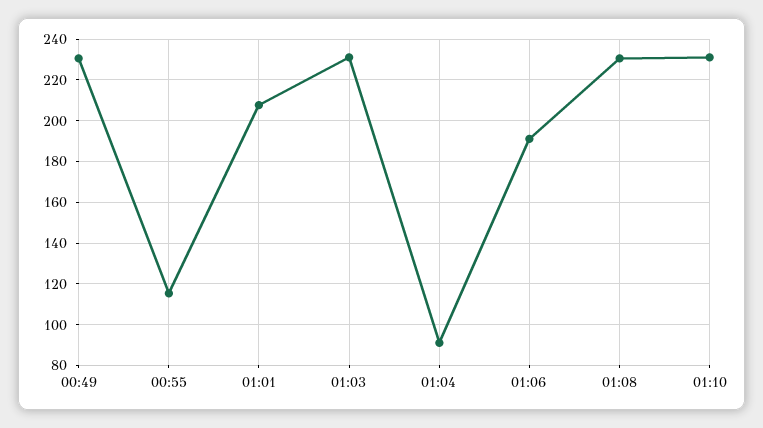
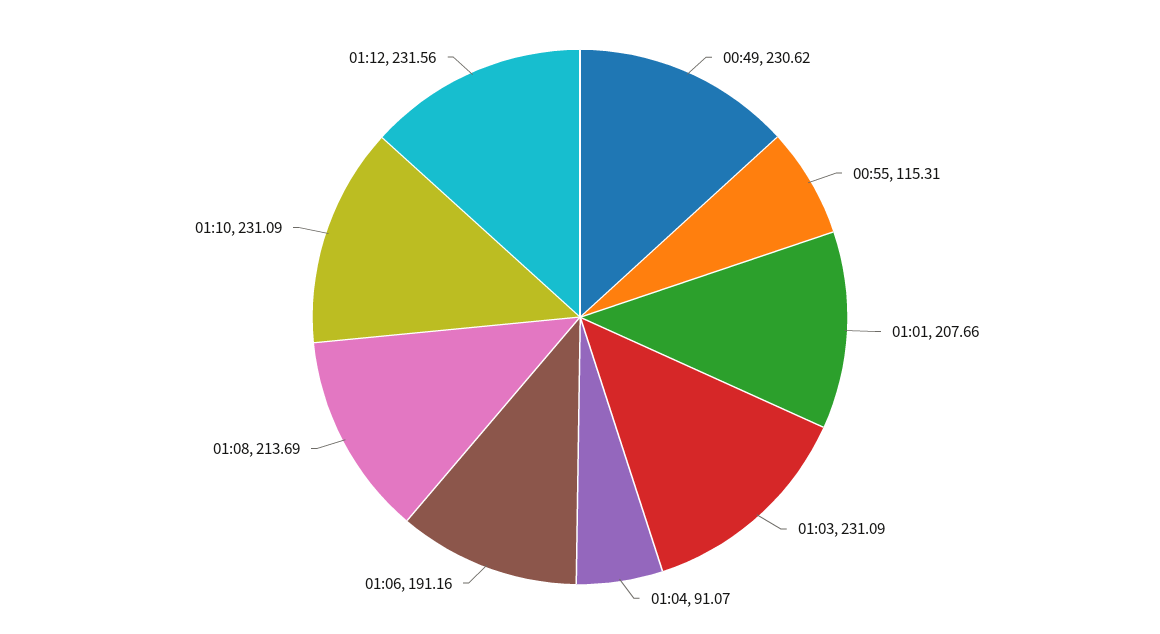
01:08: 230 -> 213.69
01:12: none -> 231.56

